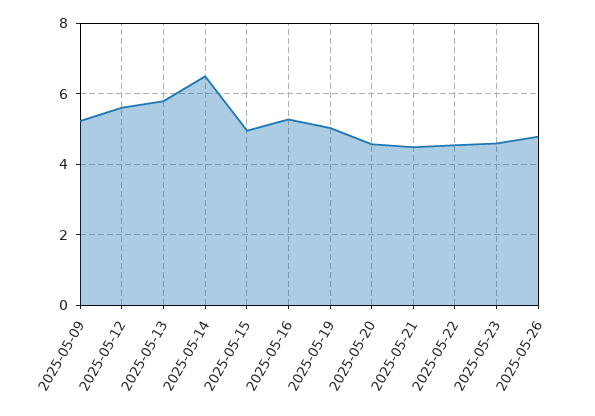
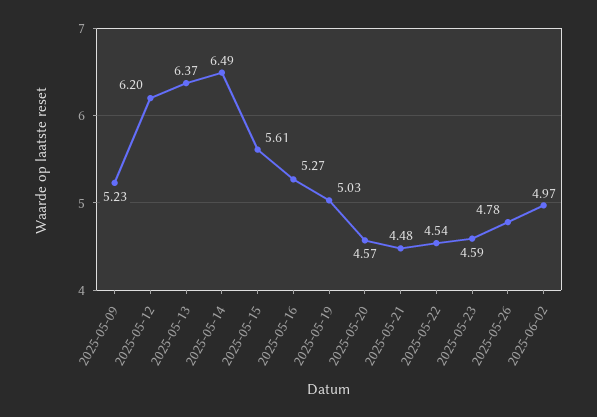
2025-05-12: 5.6 -> 6.2
2025-05-13: 5.8 -> 6.37
2025-05-15: 5 -> 5.61
2025-06-02: none -> 4.97

